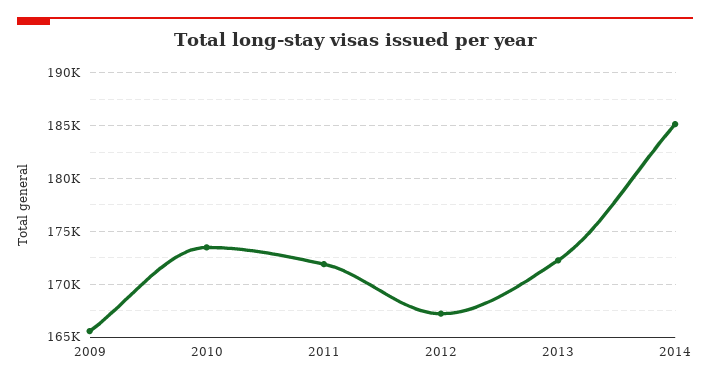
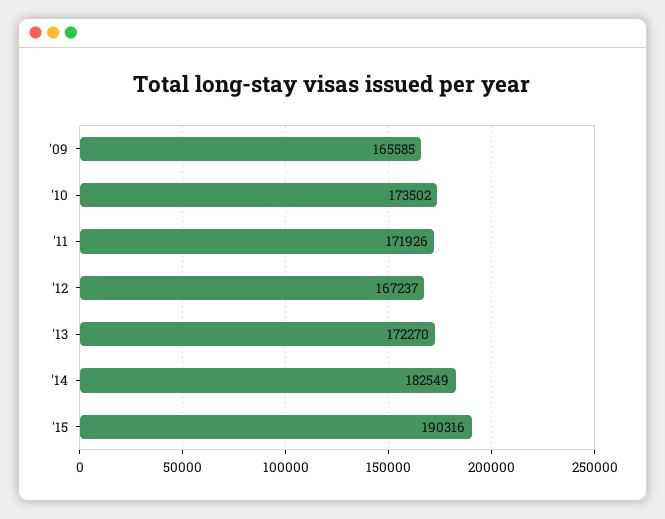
2014: 185000 -> 182549
'15: none -> 190316

